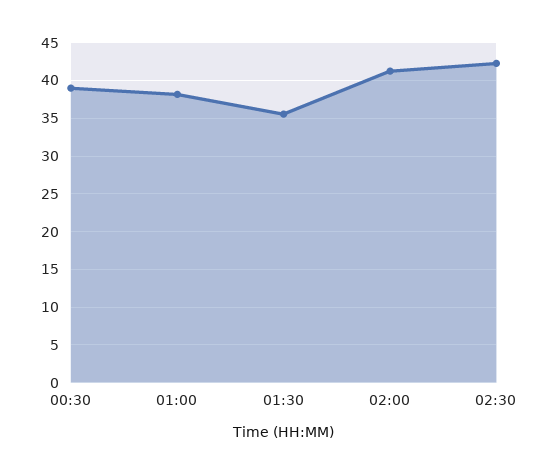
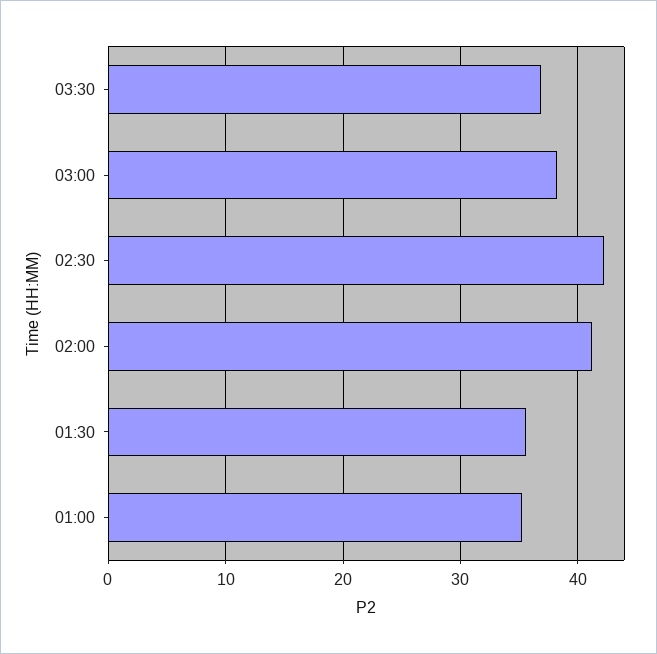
00:30: 39 -> none
01:00: 38 -> 35
03:30: none -> 37
03:00: none -> 38

